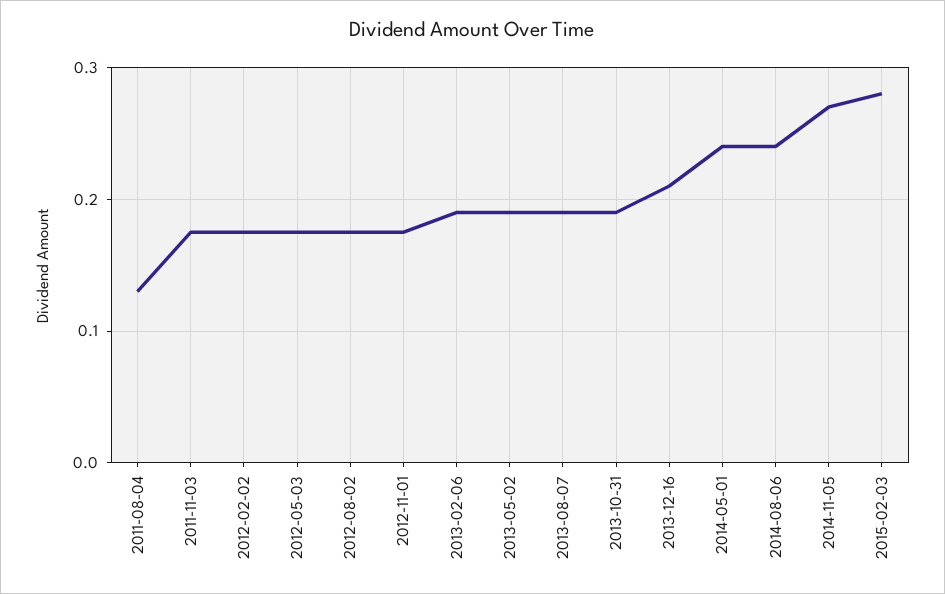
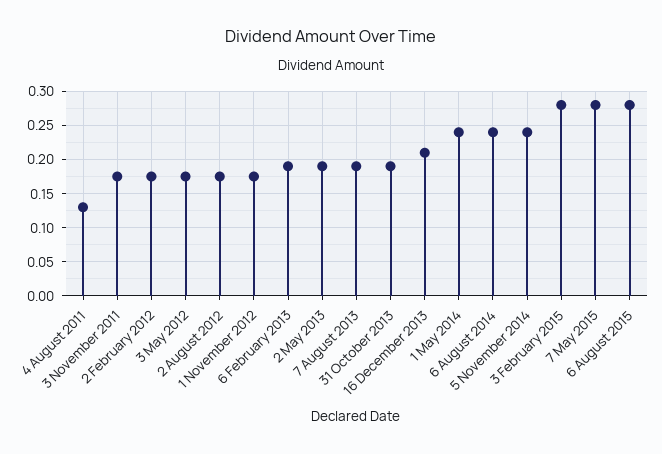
2014-11-05: 0.27 -> 0.24
7 May 2015: none -> 0.28
6 August 2015: none -> 0.28

